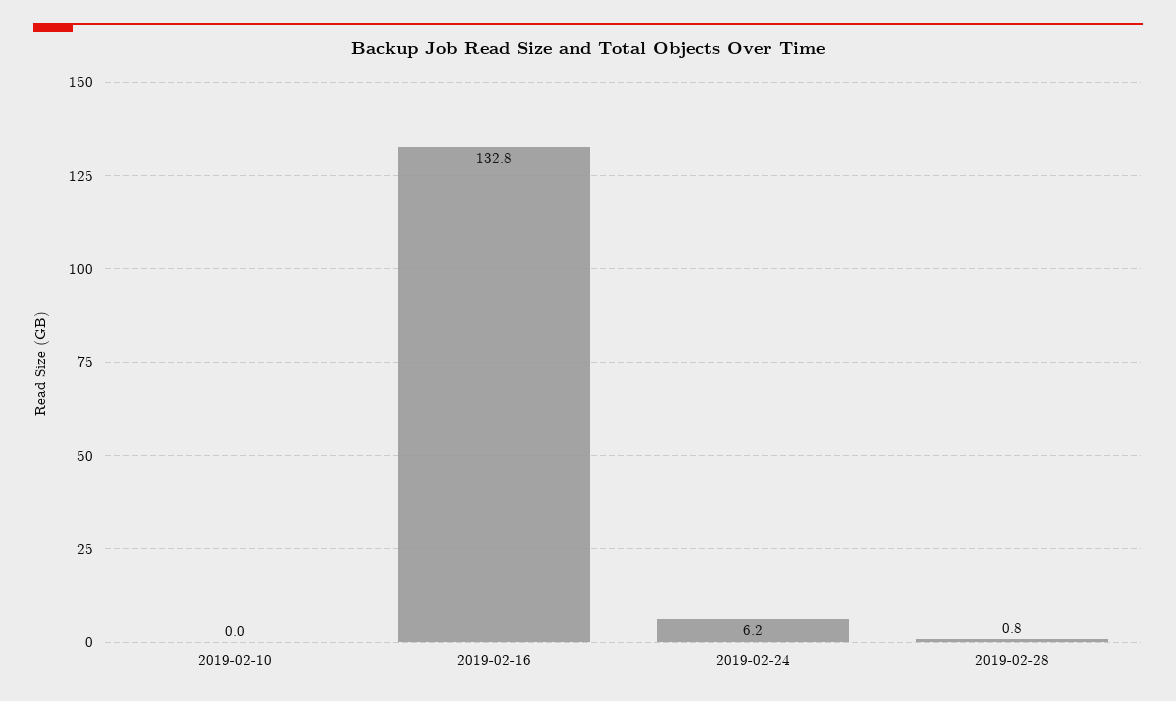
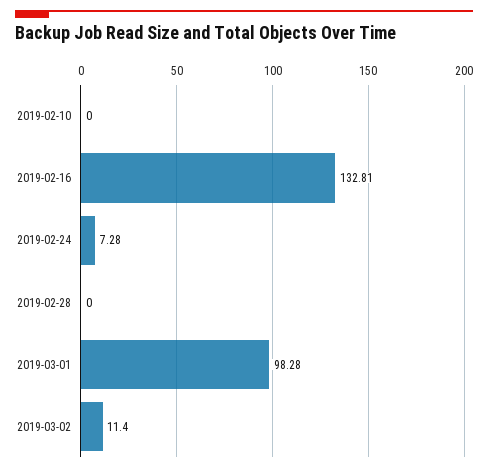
2019-02-24: 6.2 -> 7.28
2019-02-28: 0.8 -> 0
2019-03-01: none -> 98.28
2019-03-02: none -> 11.4

